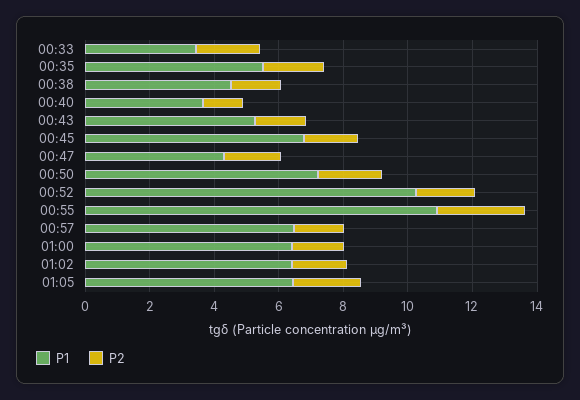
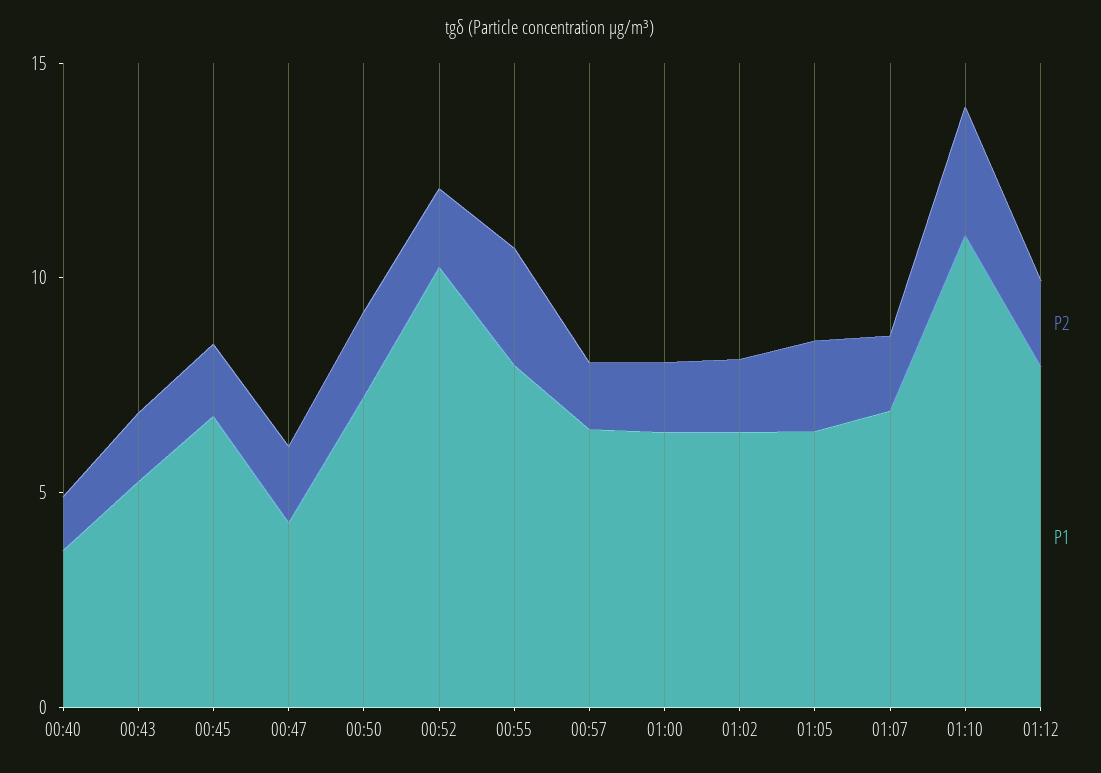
P1, 00:33: 3.5 -> none
P2, 00:33: 2 -> none
P1, 00:35: 5.5 -> none
P2, 00:35: 2 -> none
P1, 00:38: 4.5 -> none
P2, 00:38: 1.5 -> none
P1, 00:55: 11 -> 8
P2, 01:07: none -> 2
P1, 01:07: none -> 7
P2, 01:10: none -> 3
P1, 01:10: none -> 11
P2, 01:12: none -> 2
P1, 01:12: none -> 8

